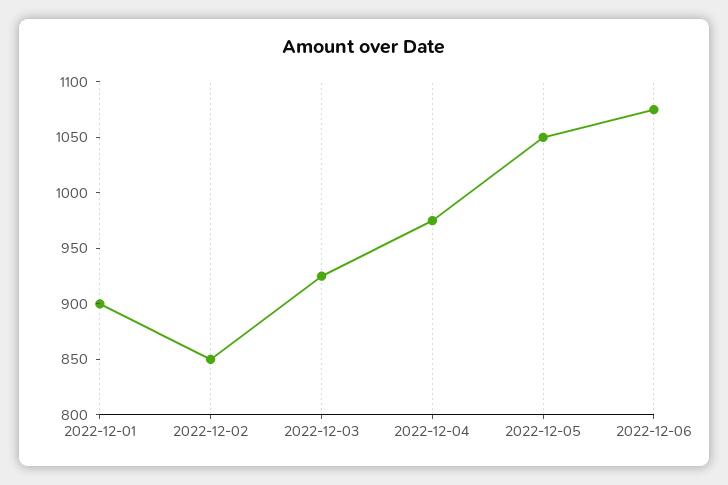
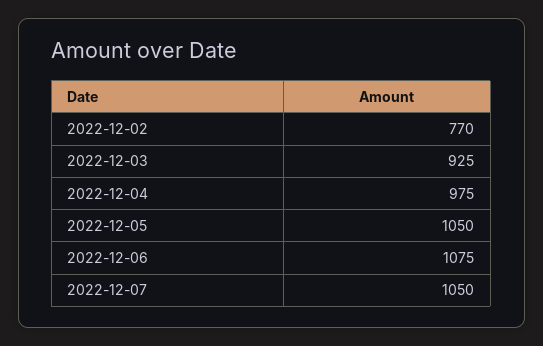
2022-12-01: 900 -> none
2022-12-02: 850 -> 770
2022-12-07: none -> 1050

